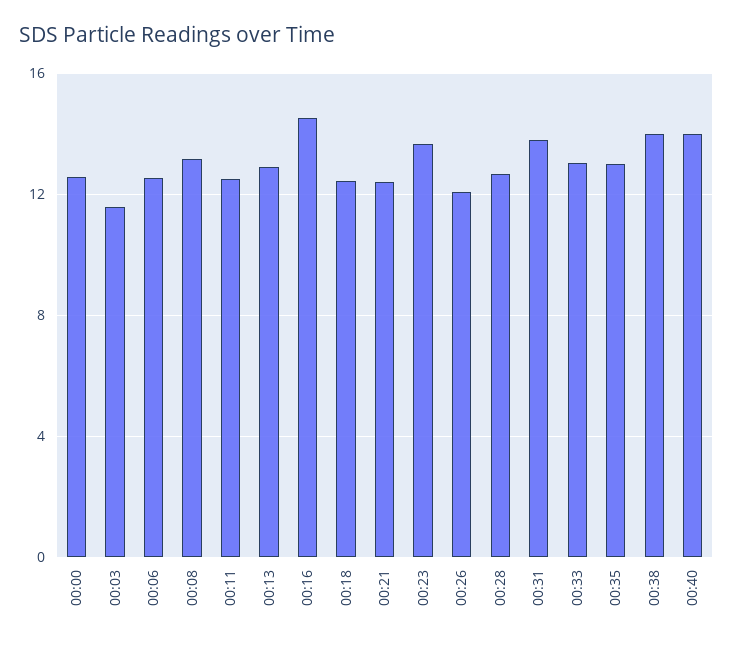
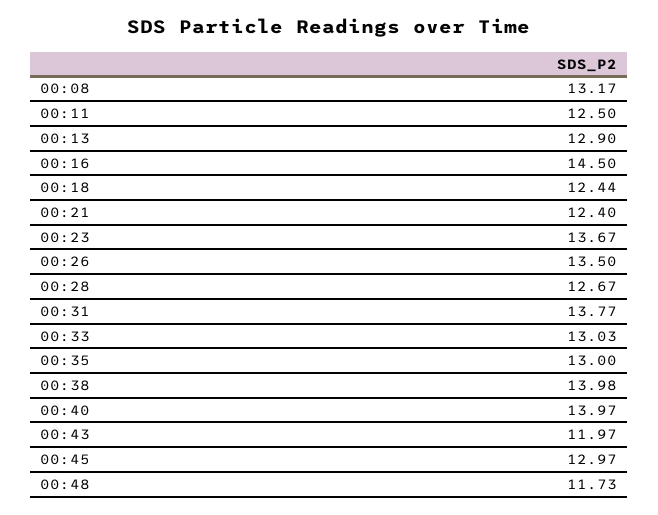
00:00: 12.5 -> none
00:03: 11.5 -> none
00:06: 12.5 -> none
00:26: 12 -> 13.5
00:43: none -> 11.97
00:45: none -> 12.97
00:48: none -> 11.73

